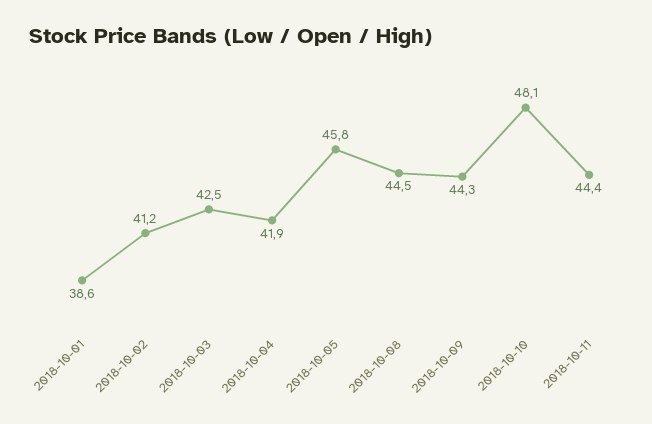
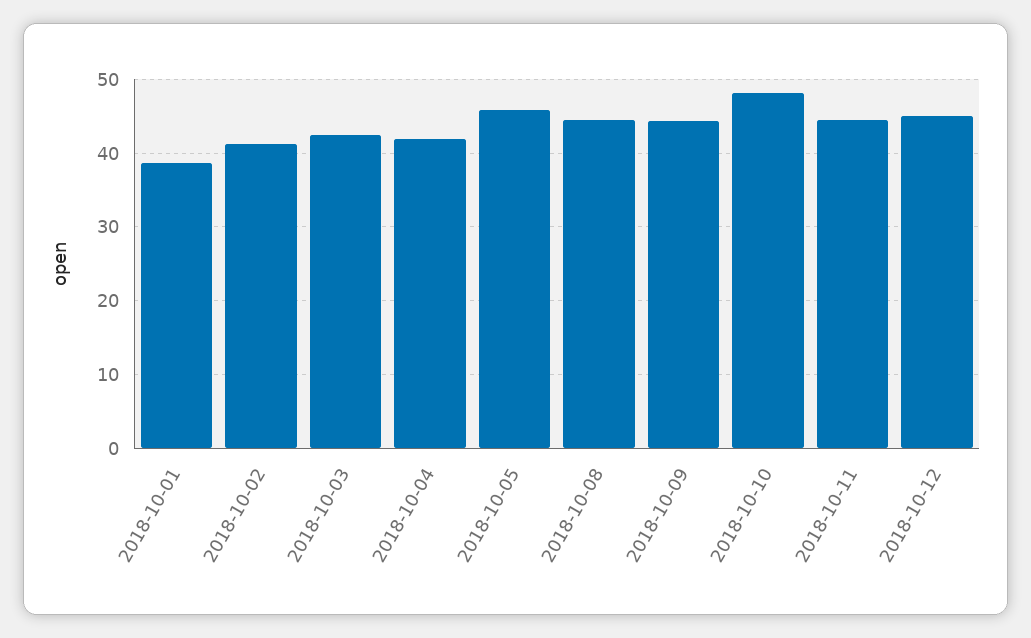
2018-10-12: none -> 45

